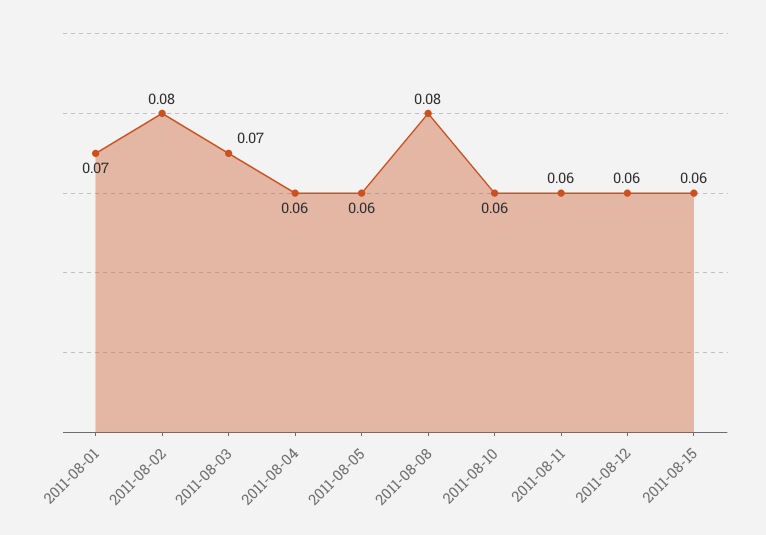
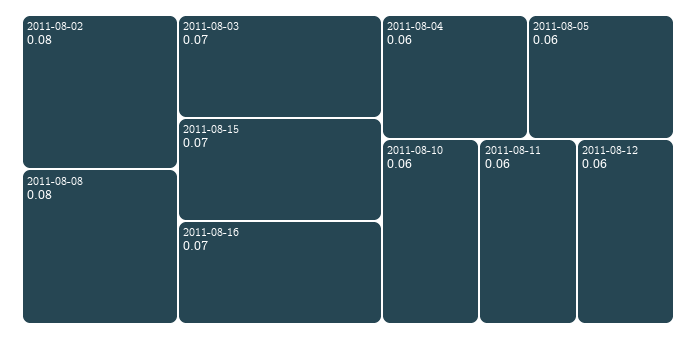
2011-08-01: 0.07 -> none
2011-08-15: 0.06 -> 0.07
2011-08-16: none -> 0.07

